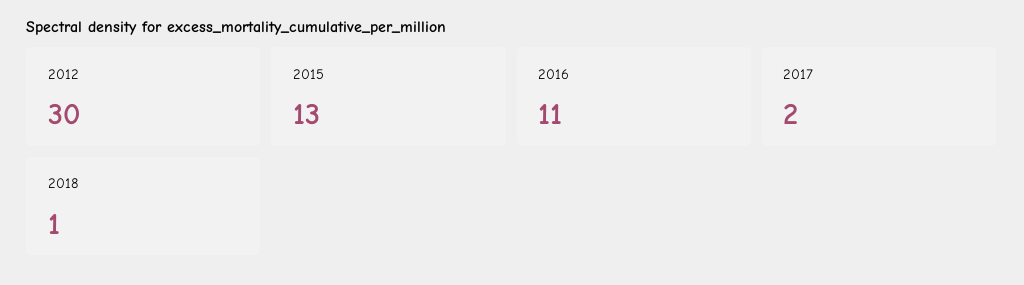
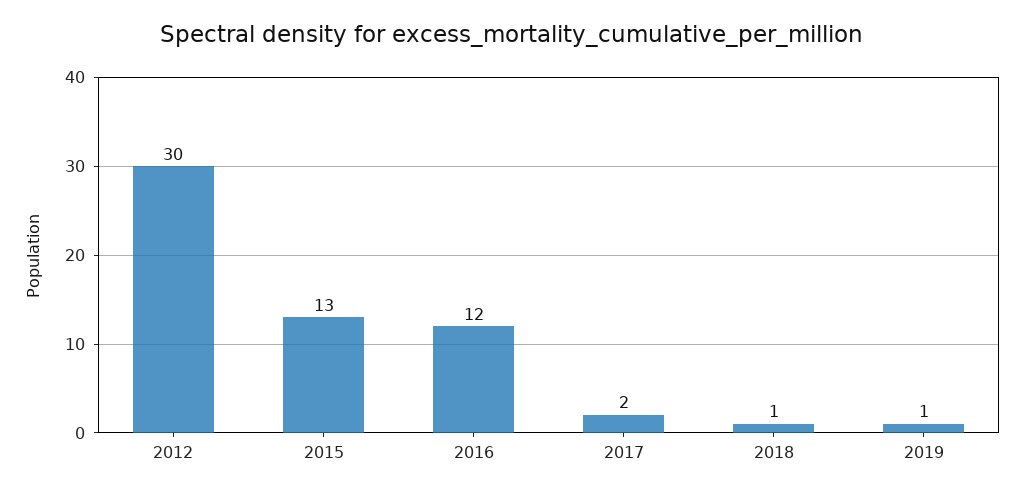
2016: 11 -> 12
2019: none -> 1

